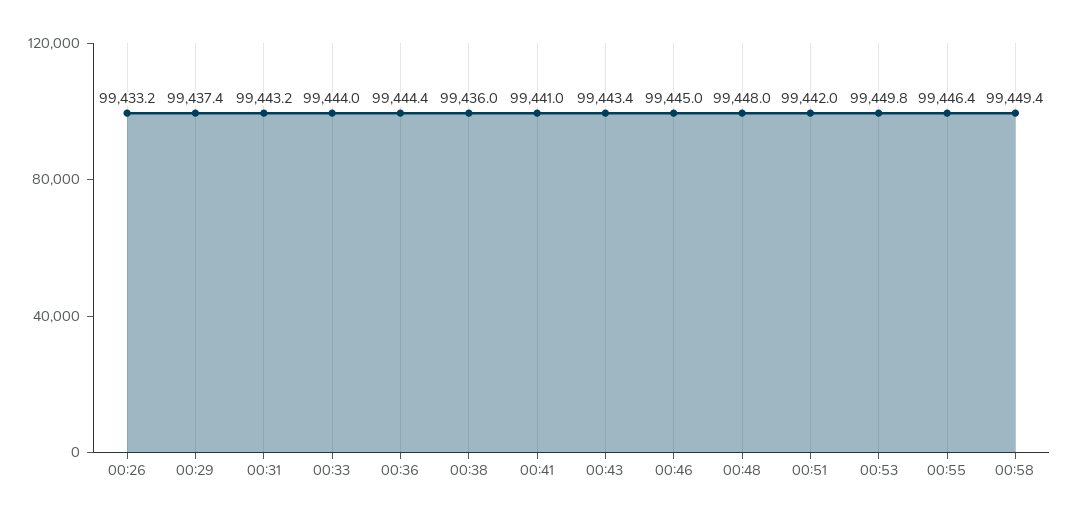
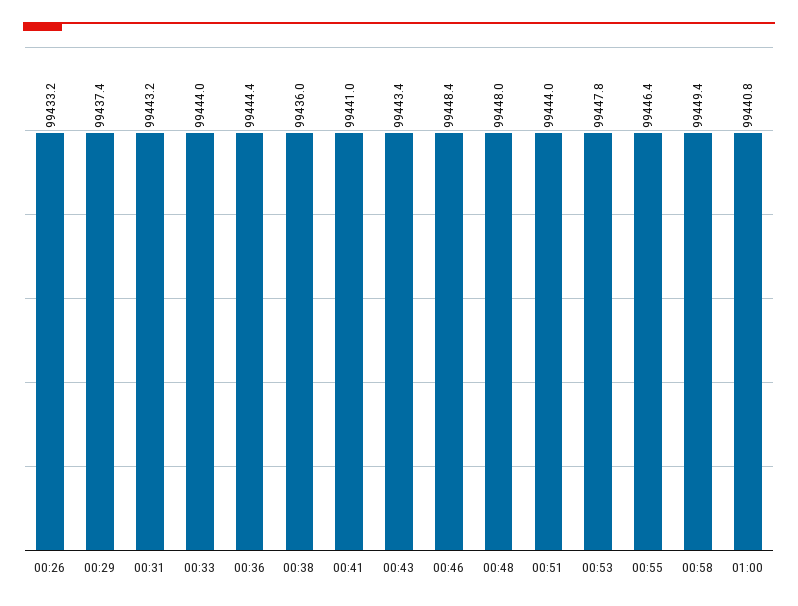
00:46: 99445 -> 99448.4
00:51: 99442 -> 99444
00:53: 99449.8 -> 99447.8
01:00: none -> 99440.8

